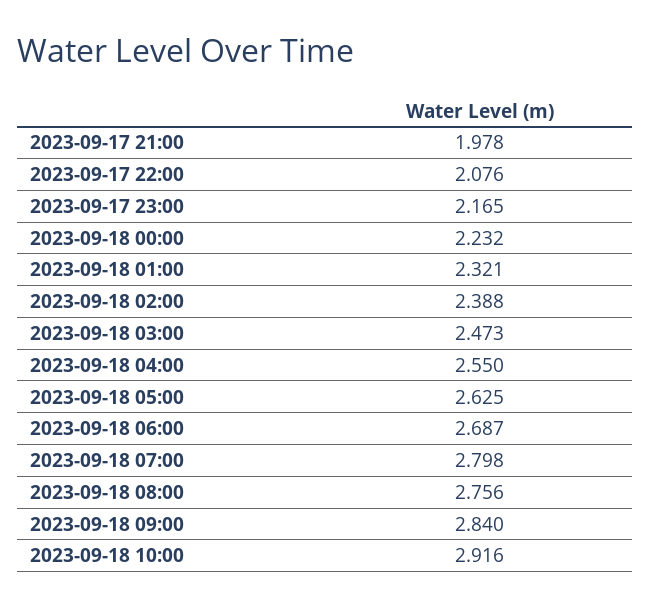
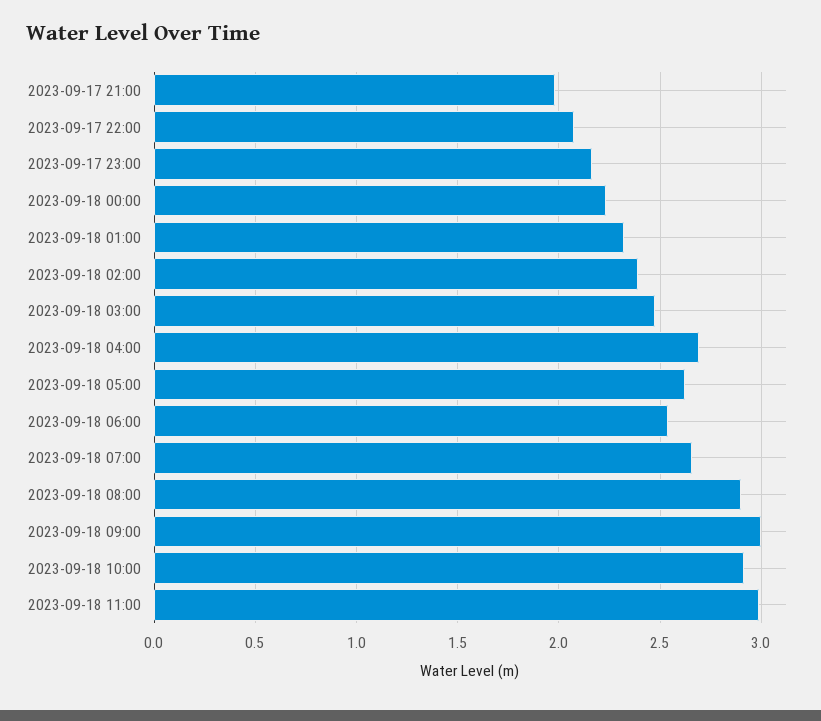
2023-09-18 04:00: 2.55 -> 2.7
2023-09-18 06:00: 2.687 -> 2.55
2023-09-18 07:00: 2.798 -> 2.65
2023-09-18 08:00: 2.756 -> 2.9
2023-09-18 09:00: 2.84 -> 3
2023-09-18 11:00: none -> 3

